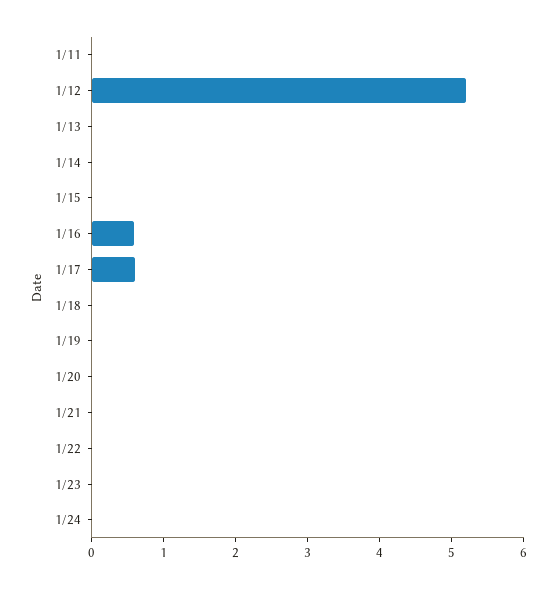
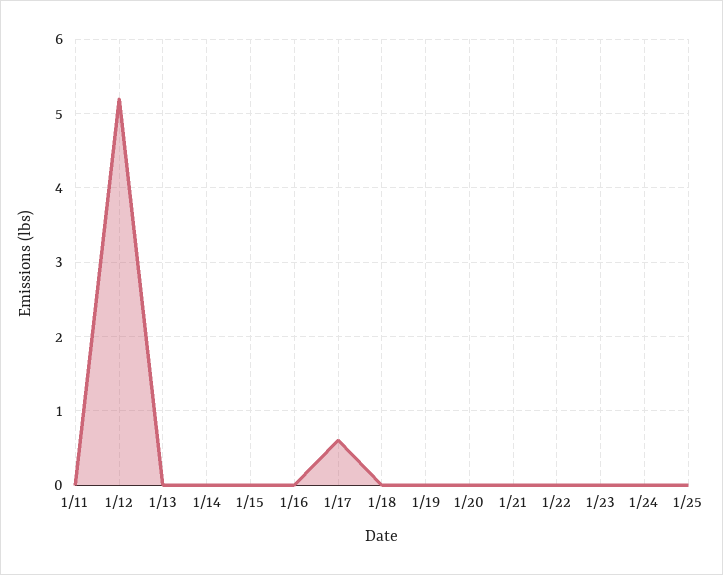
1/16: 0.6 -> 0
1/25: none -> 0

